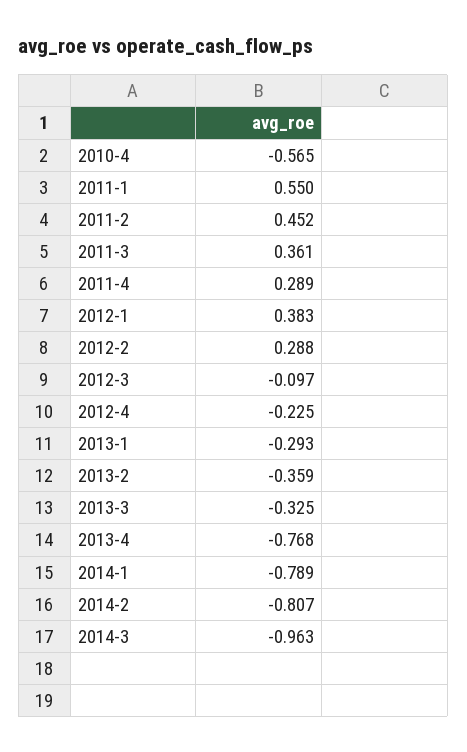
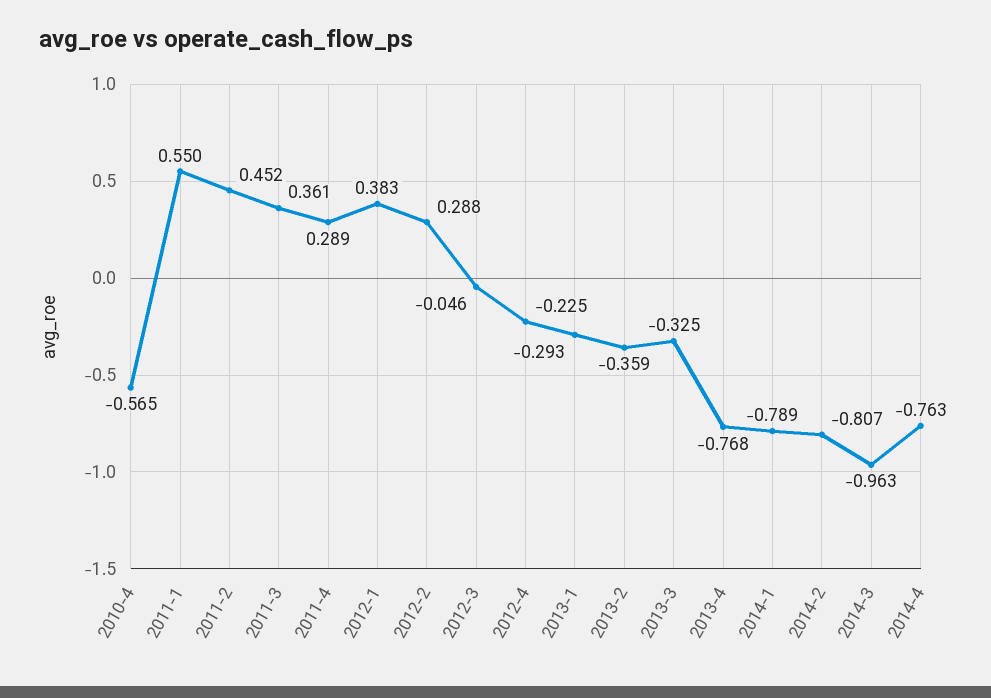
2012-3: -0.097 -> -0.046
2014-4: none -> -0.763

